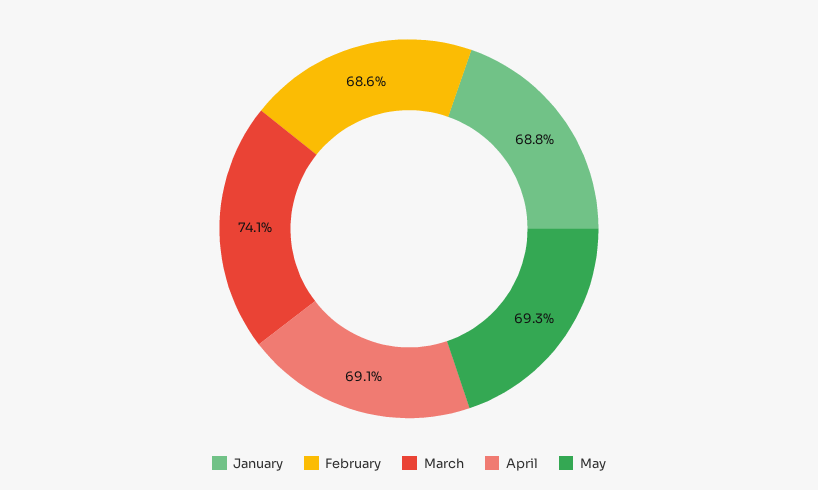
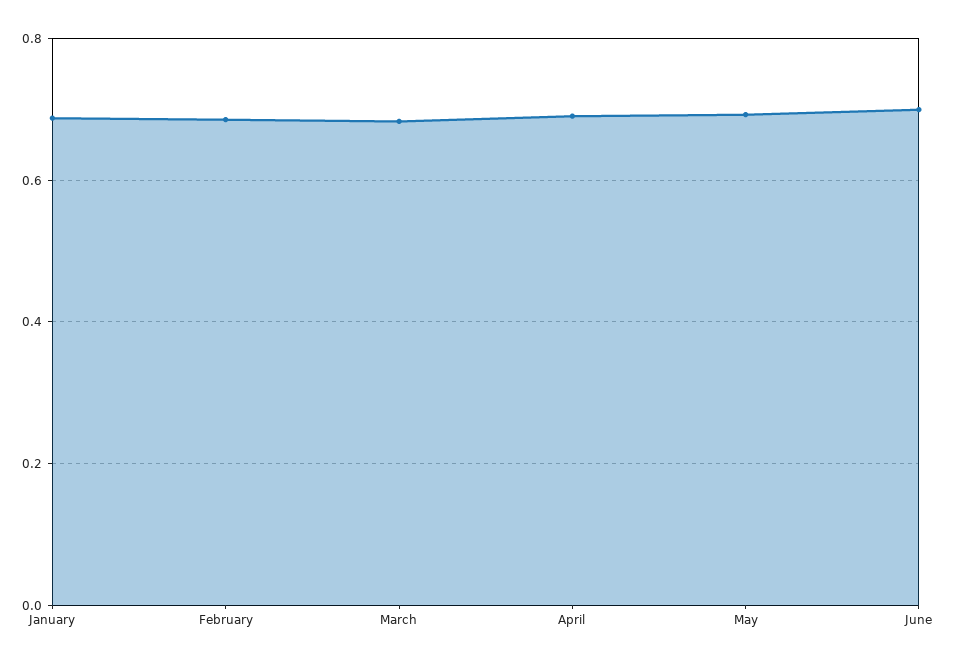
March: 0.741 -> 0.68
June: none -> 0.7

